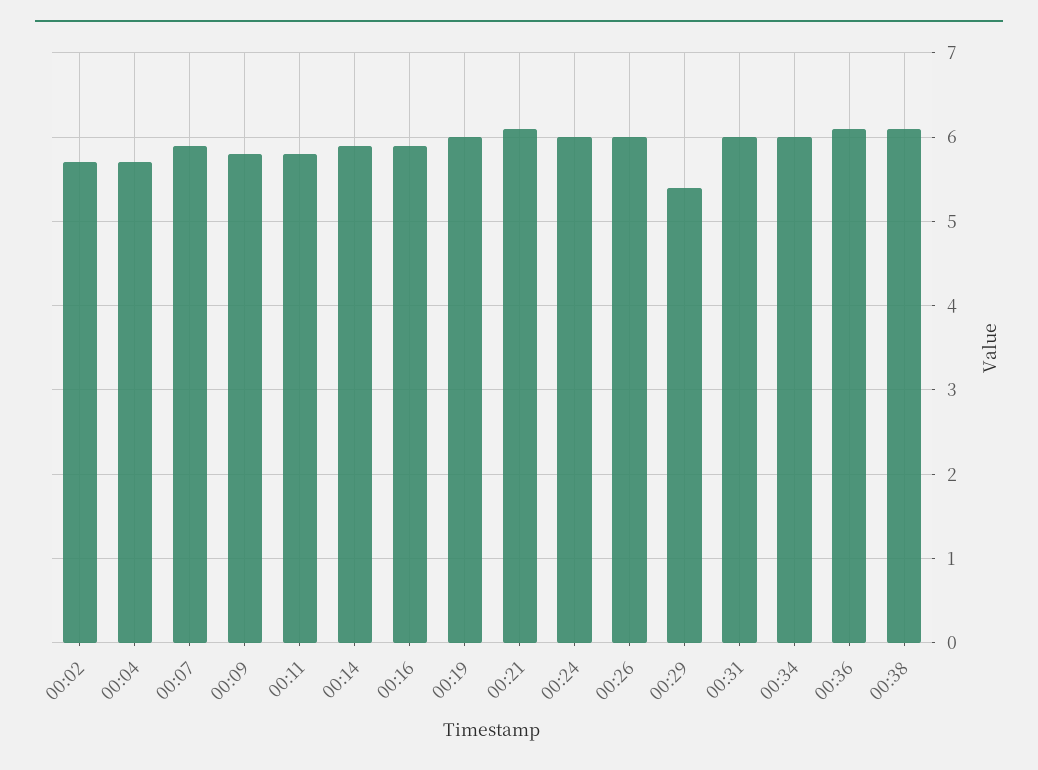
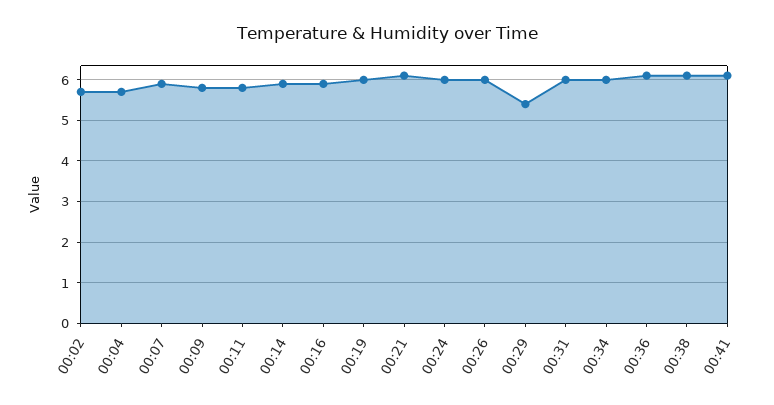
00:41: none -> 6

